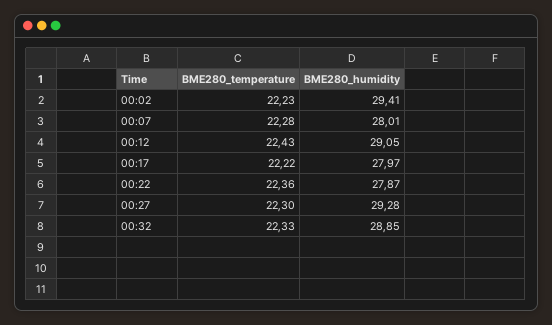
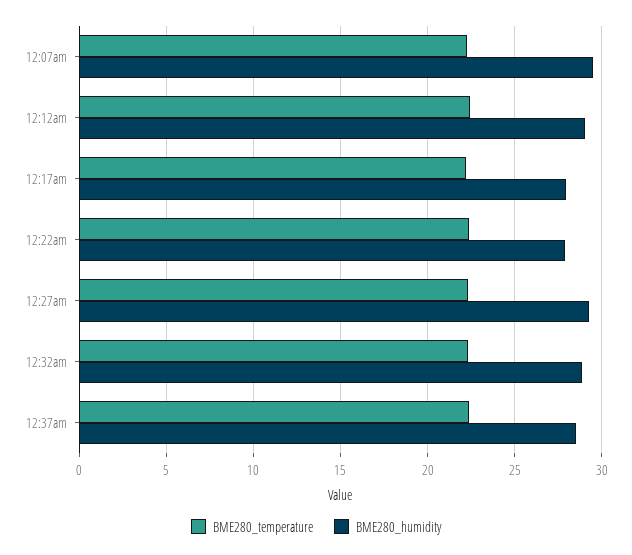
BME280_temperature, 00:02: 22.23 -> none
BME280_humidity, 00:02: 29.41 -> none
BME280_humidity, 00:07: 28.01 -> 29.5
BME280_temperature, 12:37am: none -> 22.5
BME280_humidity, 12:37am: none -> 28.5

